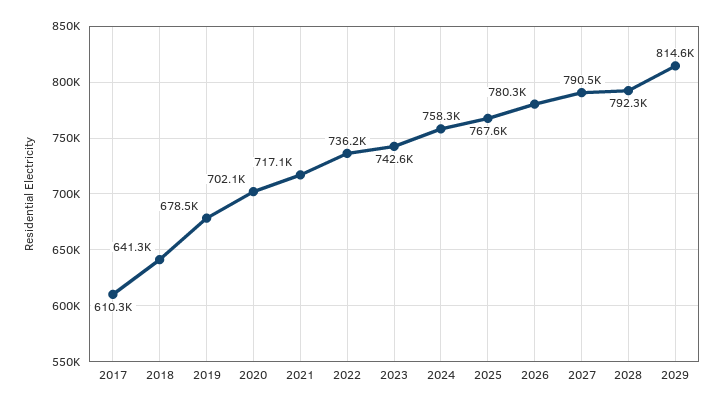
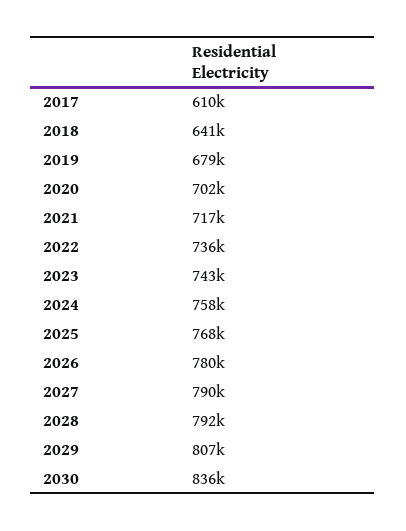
2029: 814600 -> 807000
2030: none -> 836000

